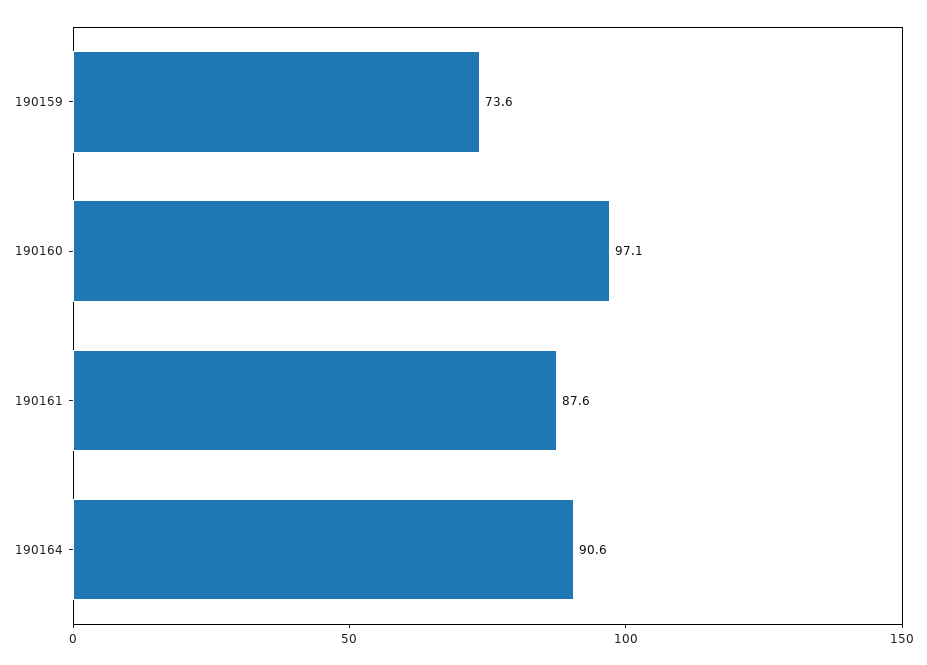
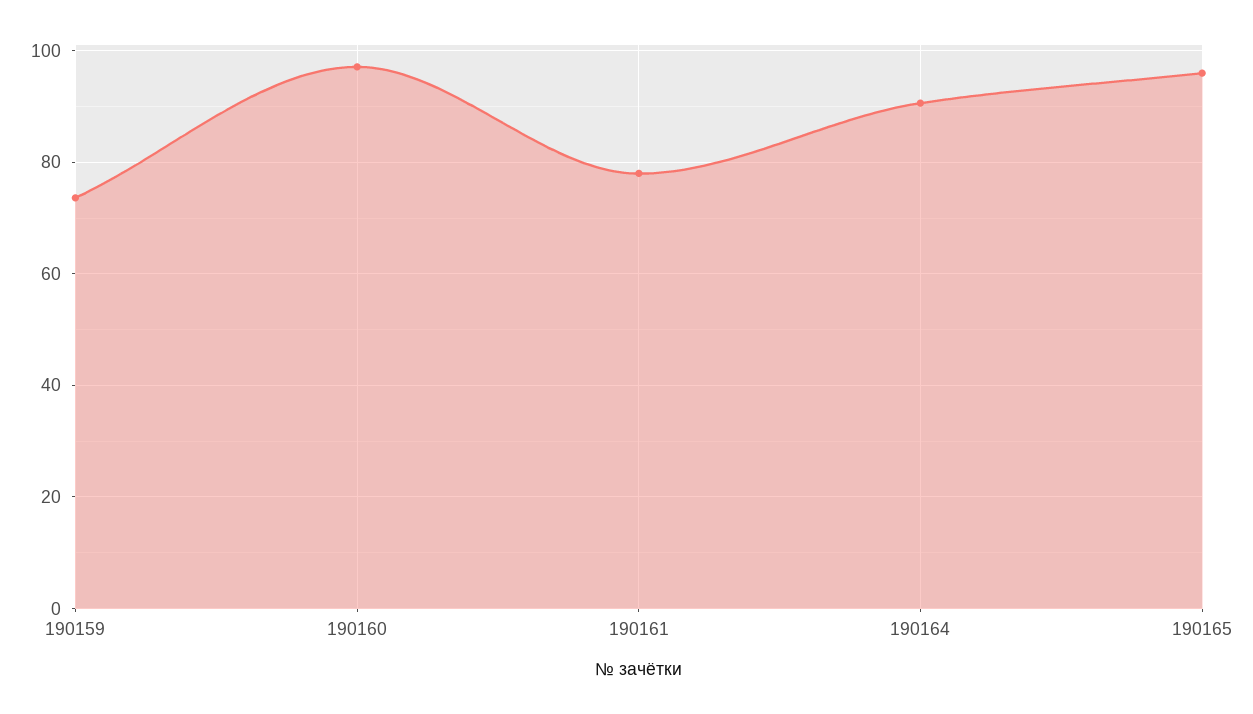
190161: 87.6 -> 78
190165: none -> 96

